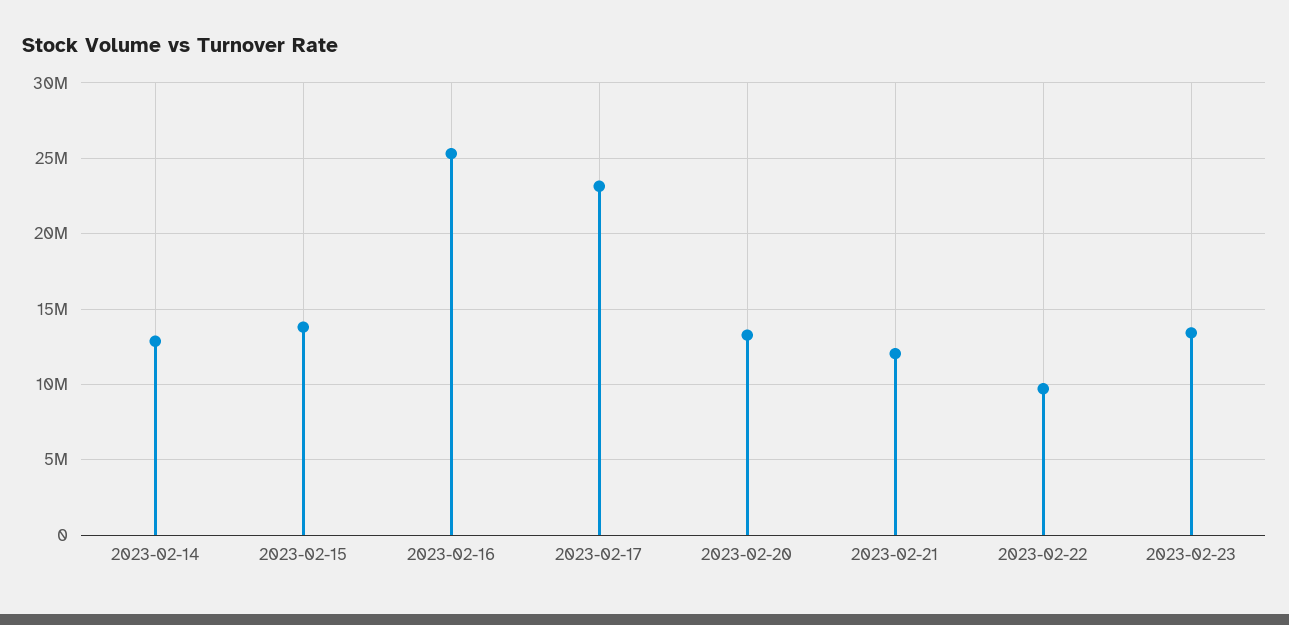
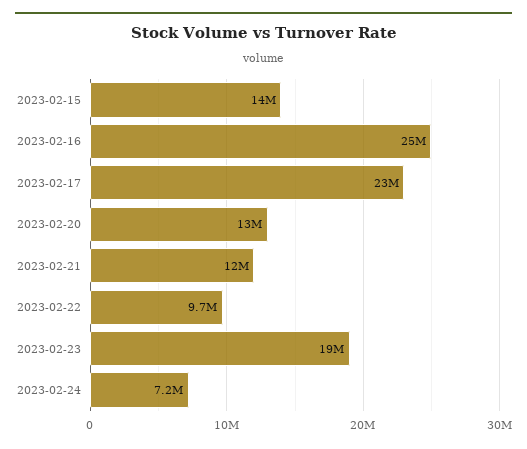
2023-02-14: 13000000 -> none
2023-02-23: 13500000 -> 19000000
2023-02-24: none -> 7200000

